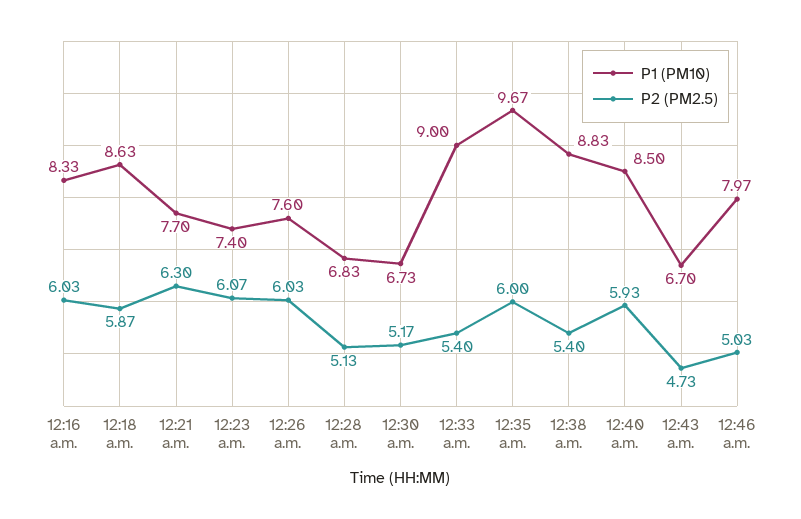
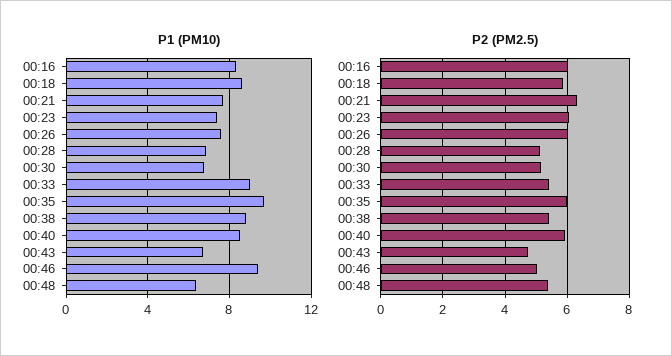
P1 (PM10), 12:46 a.m.: 7.97 -> 9.5
P1 (PM10), 00:48: none -> 6.5
P2 (PM2.5), 00:48: none -> 5.4

